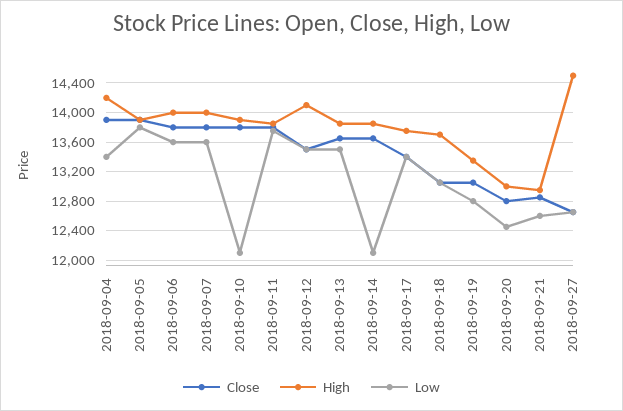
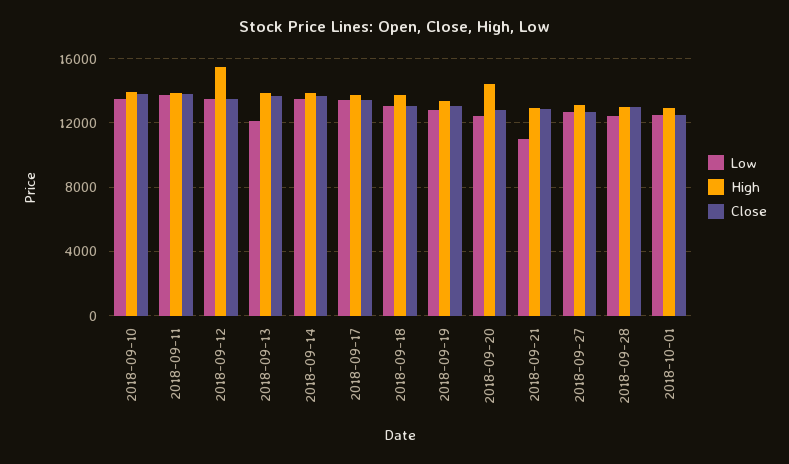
Close, 2018-09-04: 13900 -> none
High, 2018-09-04: 14200 -> none
Low, 2018-09-04: 13400 -> none
Close, 2018-09-05: 13900 -> none
High, 2018-09-05: 13900 -> none
Low, 2018-09-05: 13800 -> none
Close, 2018-09-06: 13800 -> none
High, 2018-09-06: 14000 -> none
Low, 2018-09-06: 13600 -> none
Close, 2018-09-07: 13800 -> none
High, 2018-09-07: 14000 -> none
Low, 2018-09-07: 13600 -> none
Low, 2018-09-10: 12100 -> 13500
High, 2018-09-12: 14100 -> 15500
Low, 2018-09-13: 13500 -> 12000
Low, 2018-09-14: 12100 -> 13500
High, 2018-09-20: 13000 -> 14500
Low, 2018-09-21: 12600 -> 11000
High, 2018-09-27: 14500 -> 13000
Low, 2018-09-28: none -> 12500
High, 2018-09-28: none -> 13000
Close, 2018-09-28: none -> 13000
Low, 2018-10-01: none -> 12500
High, 2018-10-01: none -> 13000
Close, 2018-10-01: none -> 12500

